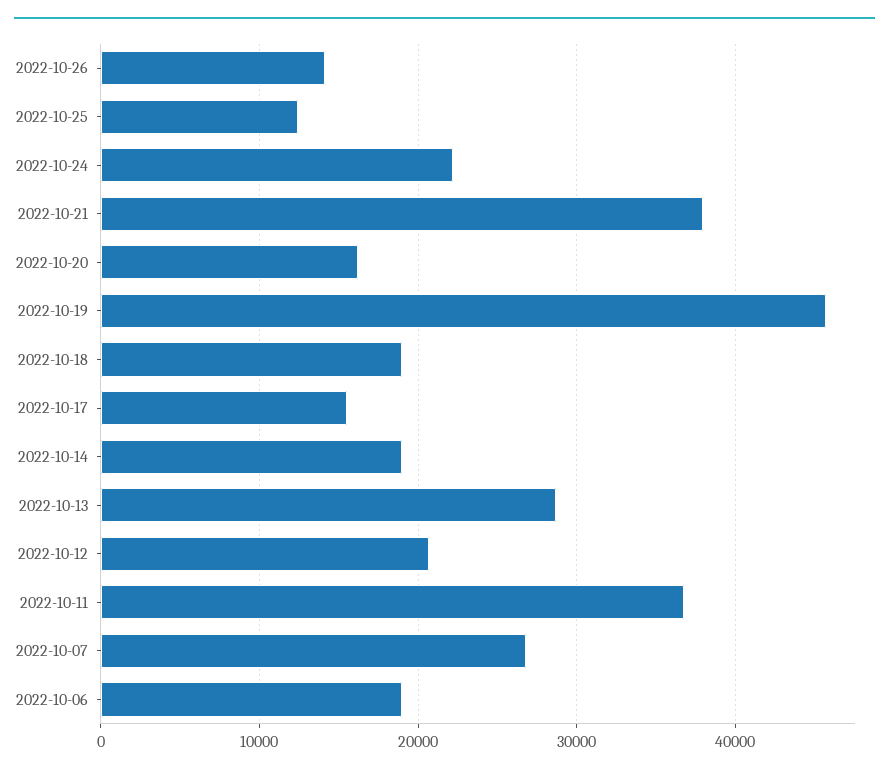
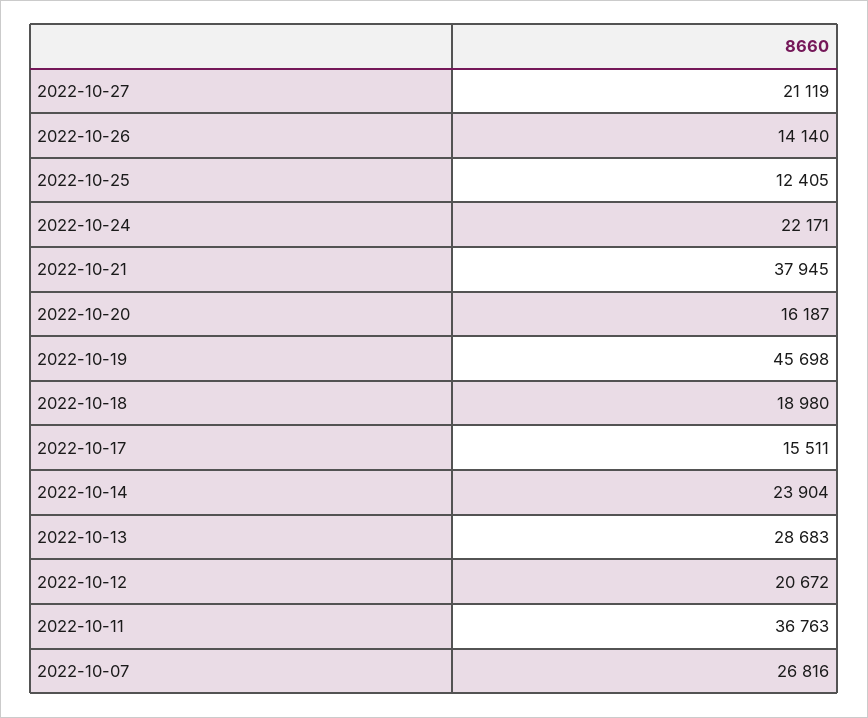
2022-10-14: 19000 -> 23904
2022-10-06: 19000 -> none
2022-10-27: none -> 21119

